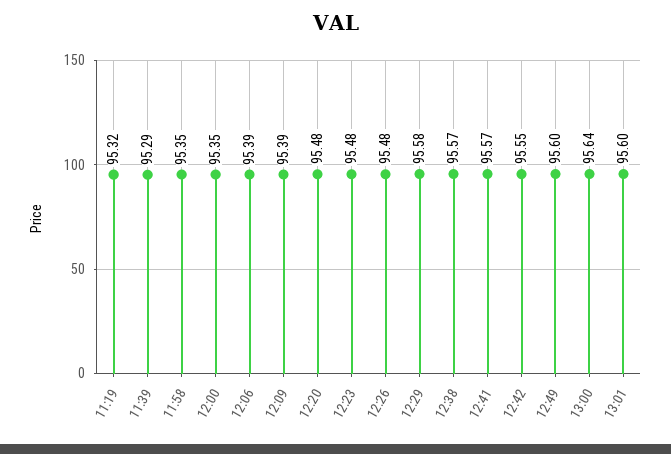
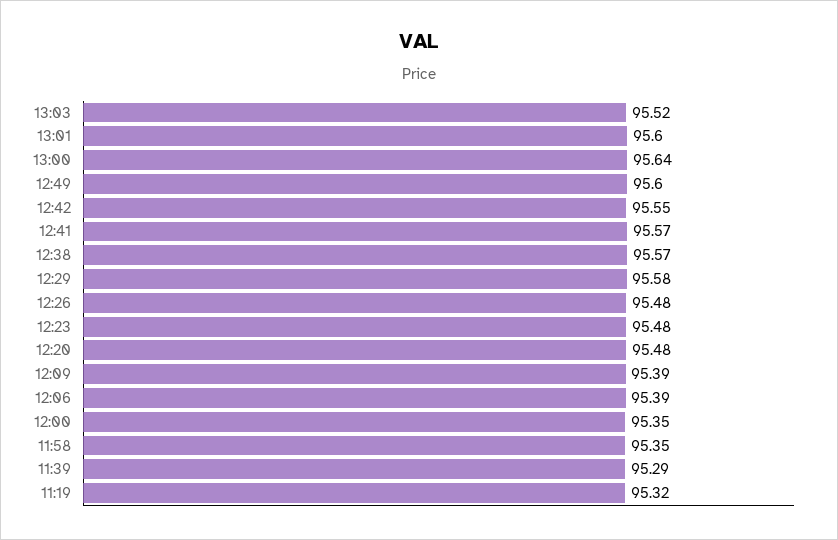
13:03: none -> 95.52

